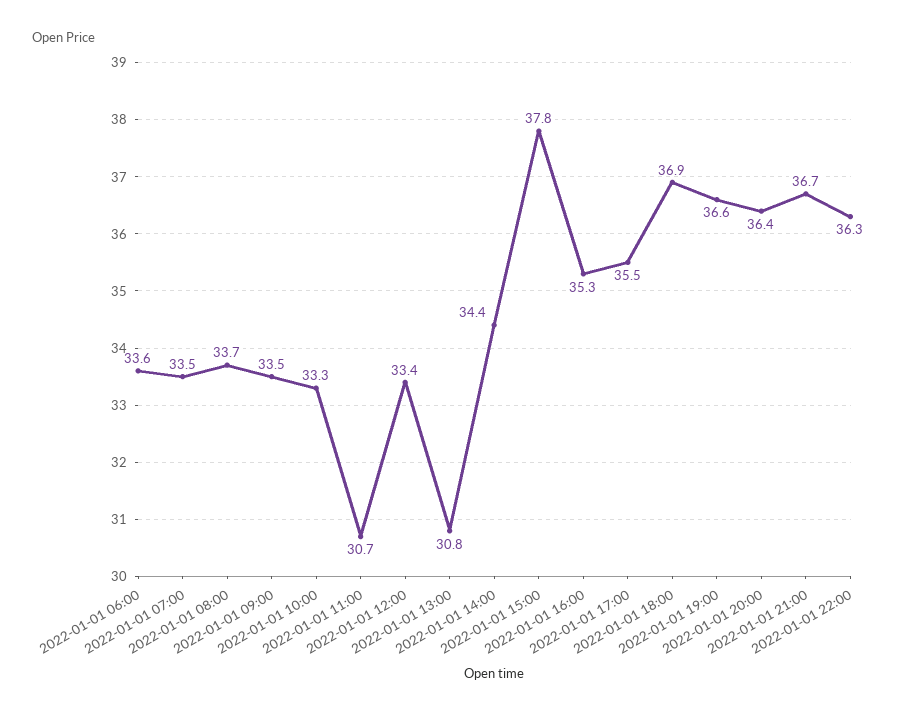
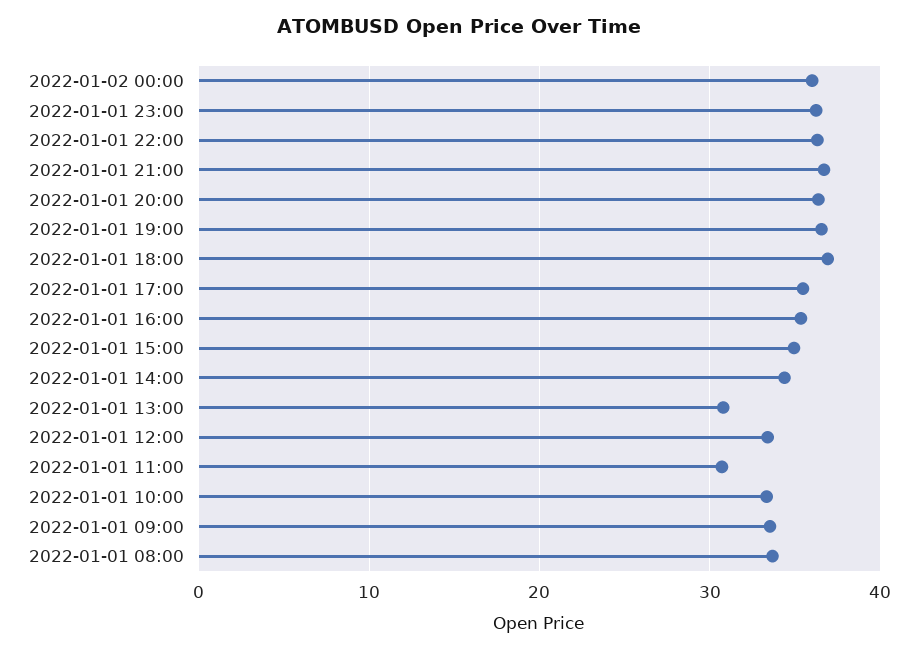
2022-01-01 06:00: 33.6 -> none
2022-01-01 07:00: 33.5 -> none
2022-01-01 15:00: 37.8 -> 35
2022-01-02 00:00: none -> 36
2022-01-01 23:00: none -> 36

